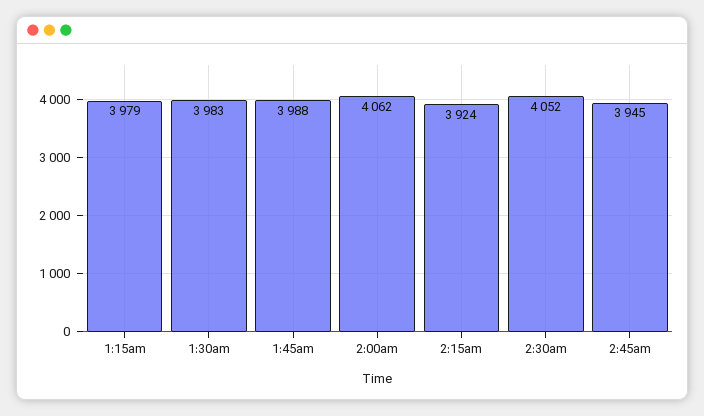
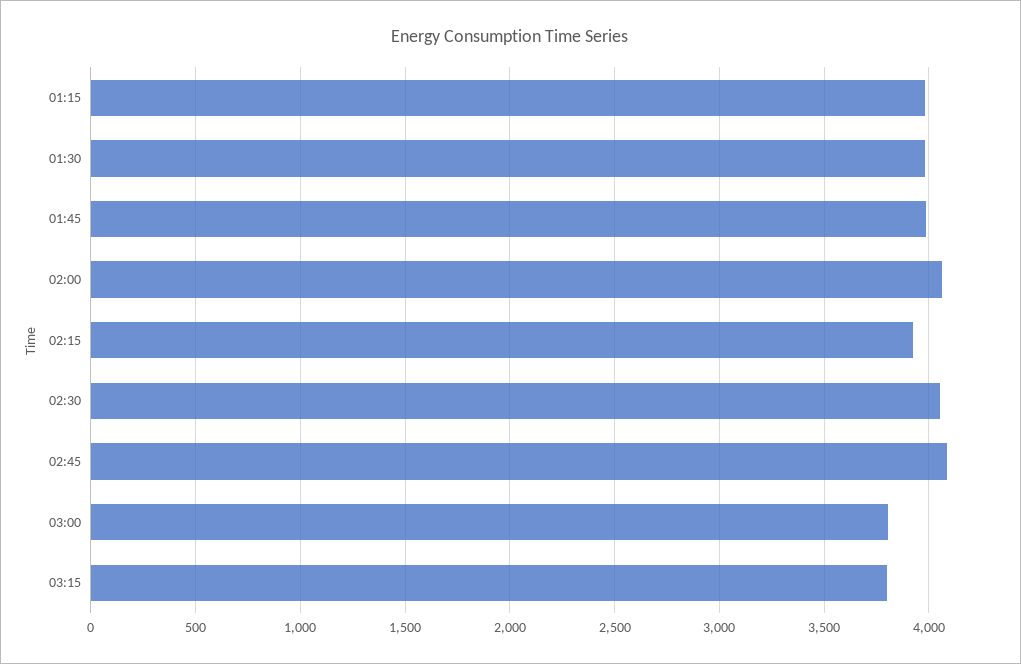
2:45am: 3945 -> 4100
03:00: none -> 3800
03:15: none -> 3800

